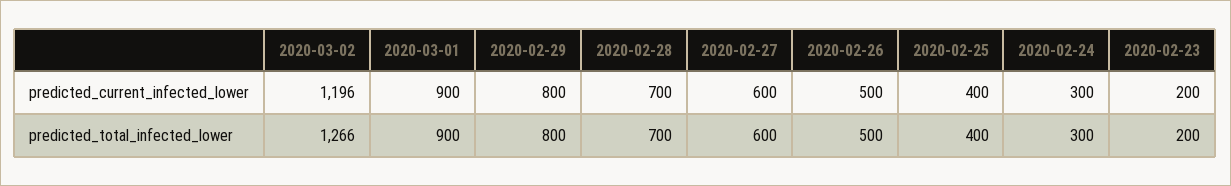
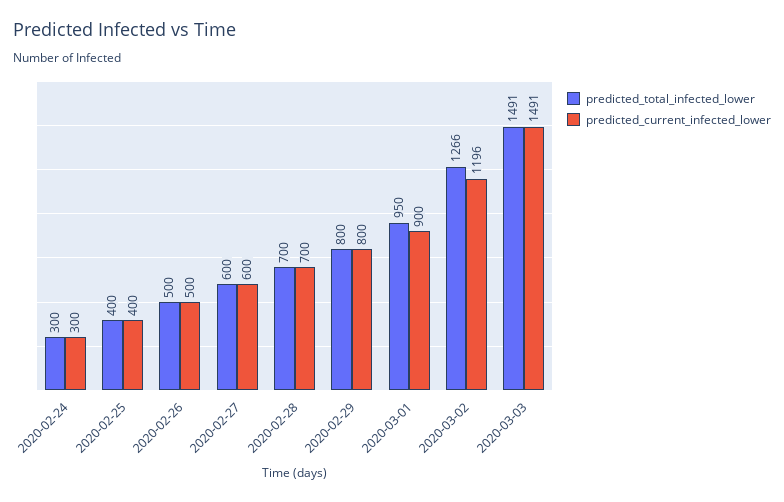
predicted_current_infected_lower, 2020-02-23: 200 -> none
predicted_total_infected_lower, 2020-03-01: 900 -> 950
predicted_total_infected_lower, 2020-02-23: 200 -> none
predicted_total_infected_lower, 2020-03-03: none -> 1491
predicted_current_infected_lower, 2020-03-03: none -> 1491

